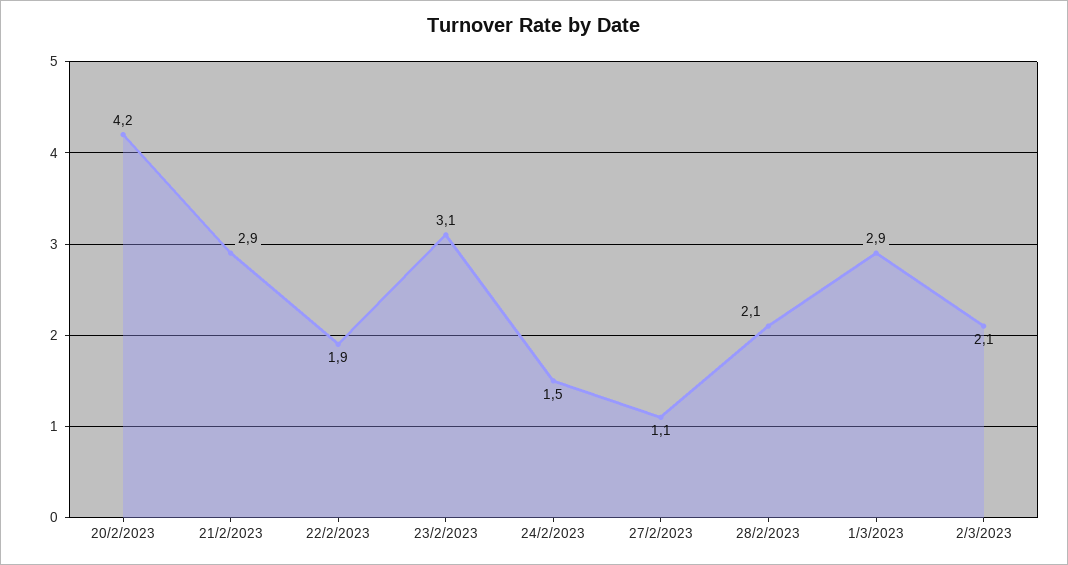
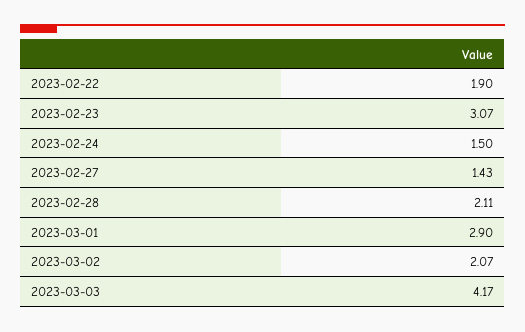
20/2/2023: 4.2 -> none
21/2/2023: 2.9 -> none
27/2/2023: 1.1 -> 1.43
2023-03-03: none -> 4.17

